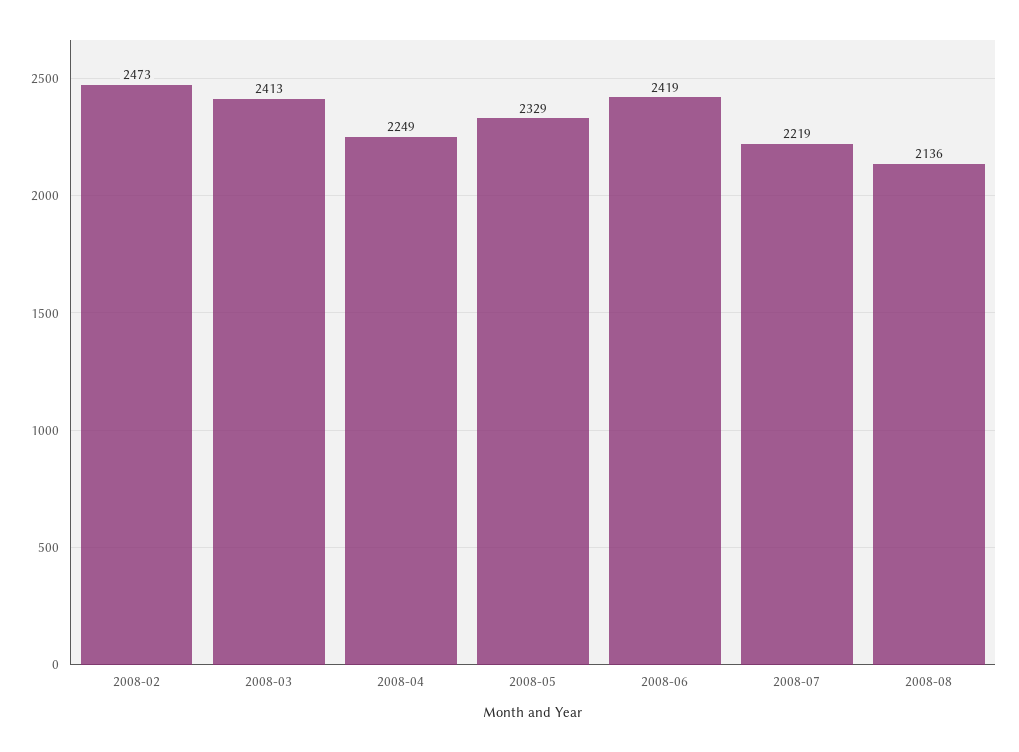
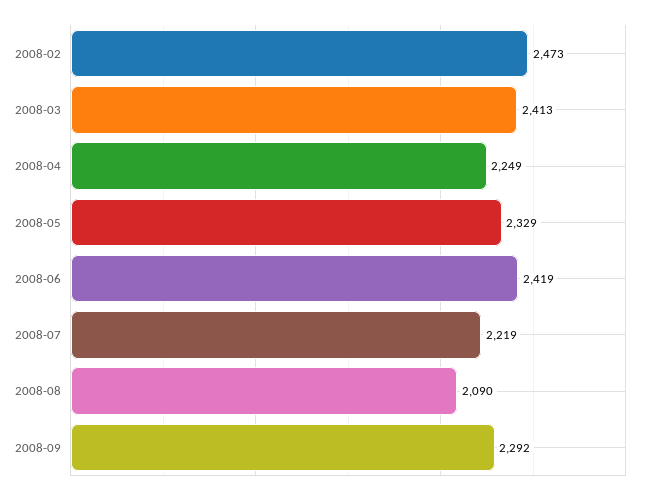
2008-08: 2136 -> 2090
2008-09: none -> 2292

